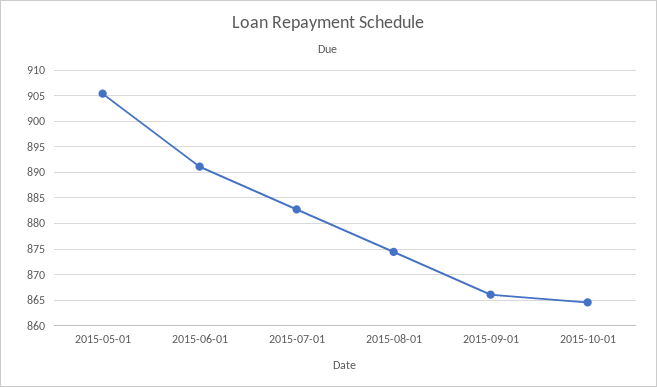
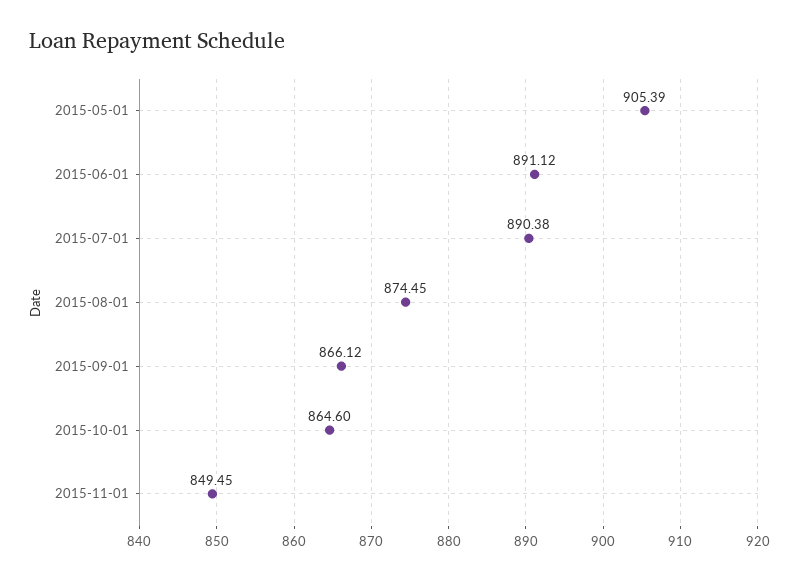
2015-07-01: 882.5 -> 890.38
2015-11-01: none -> 849.45

